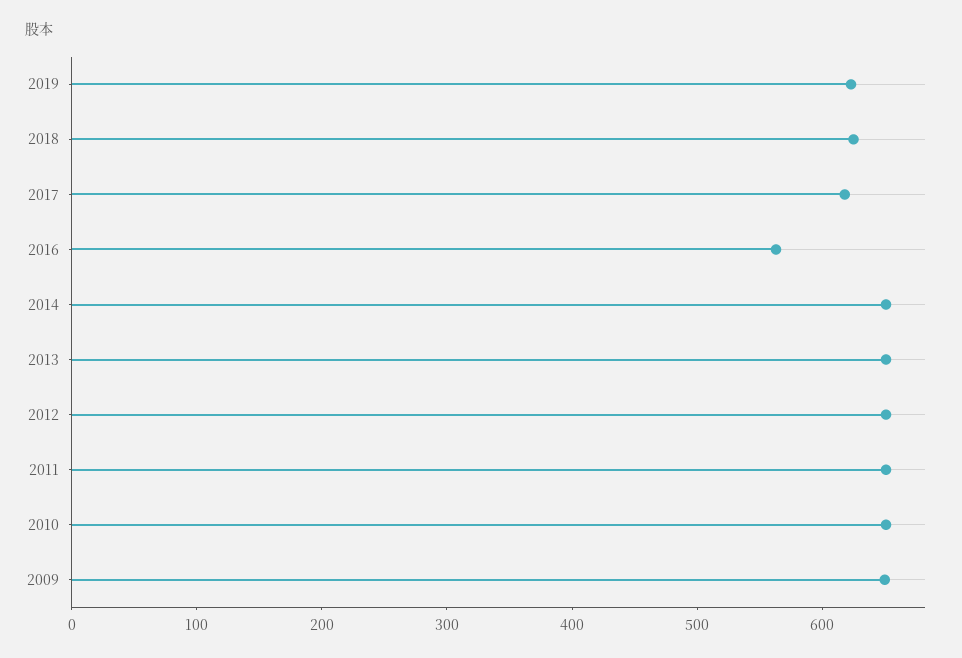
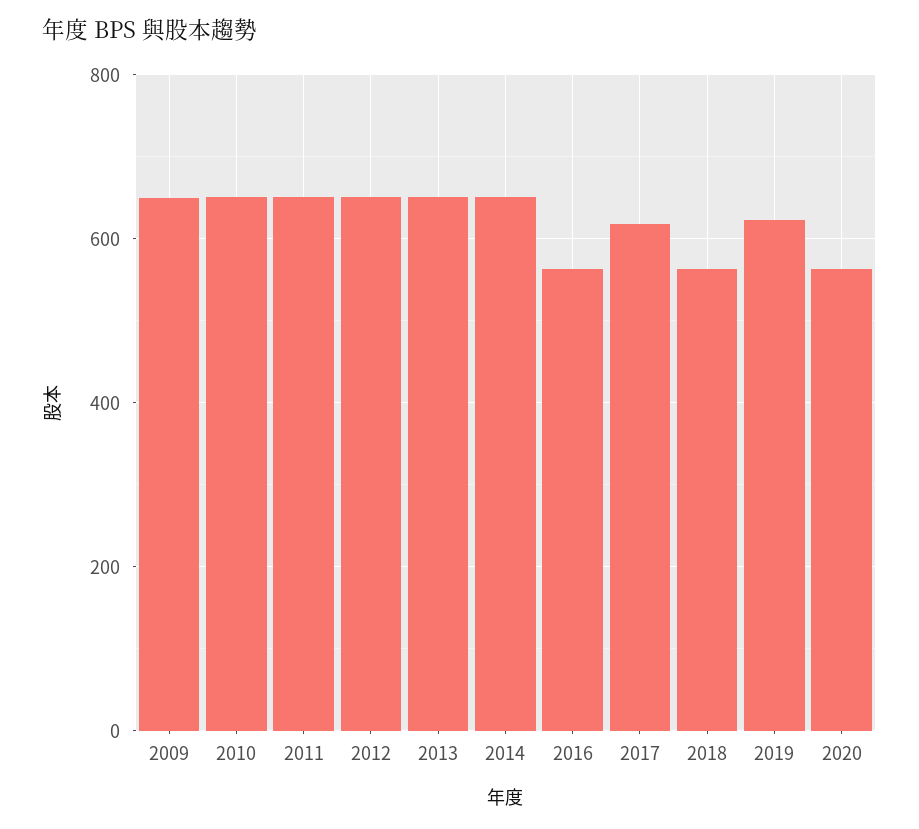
2018: 620 -> 560
2020: none -> 560

